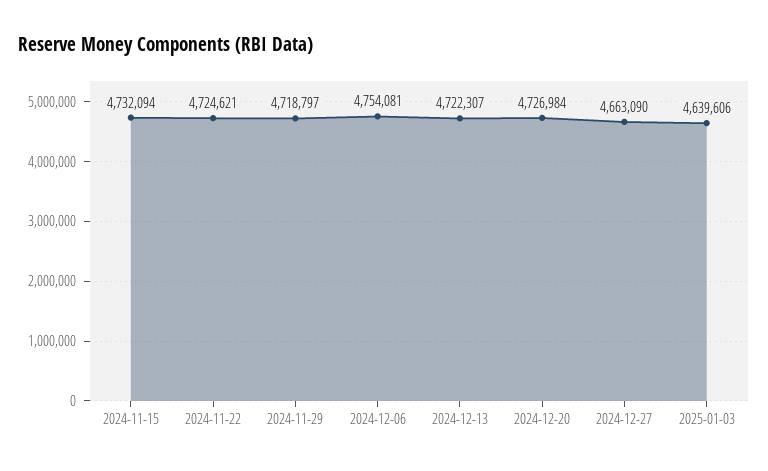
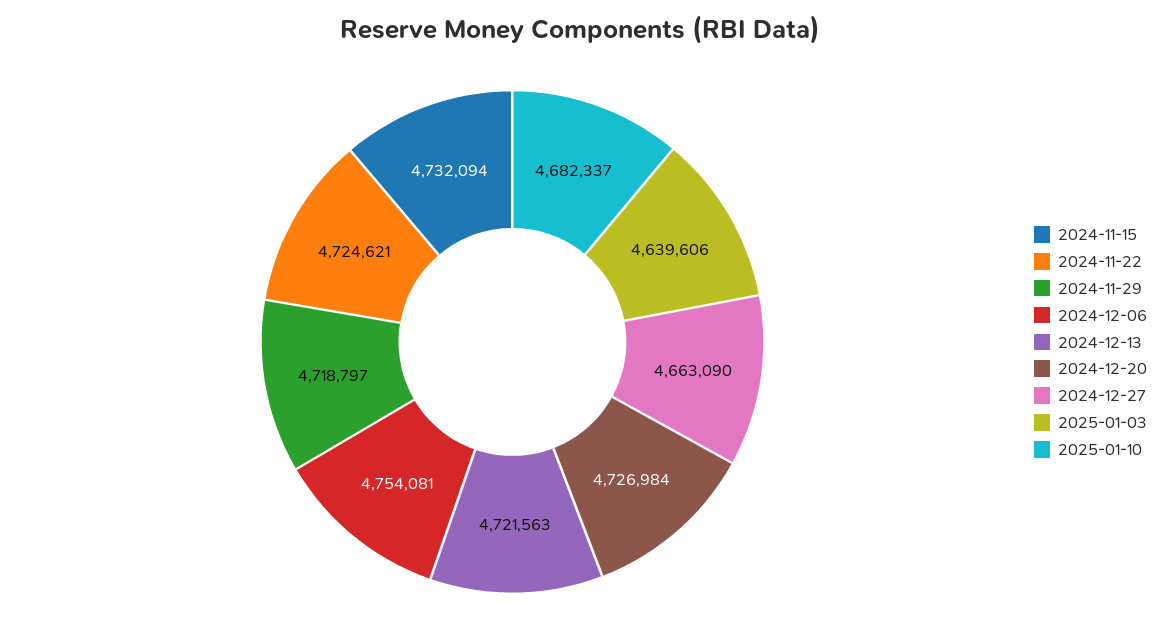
2024-12-13: 4722307 -> 4721563
2025-01-10: none -> 4682337

